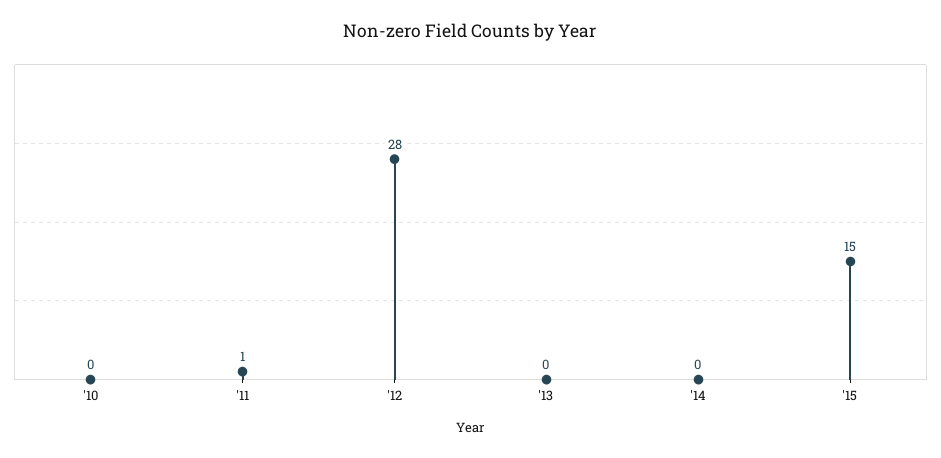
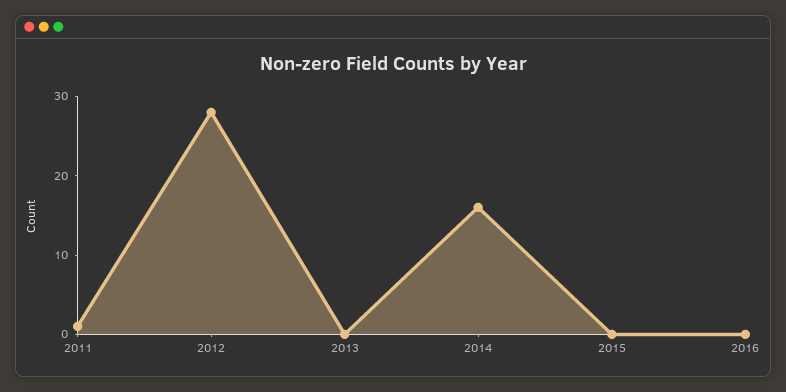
'10: 0 -> none
'14: 0 -> 15
'15: 15 -> 0
2016: none -> 0

